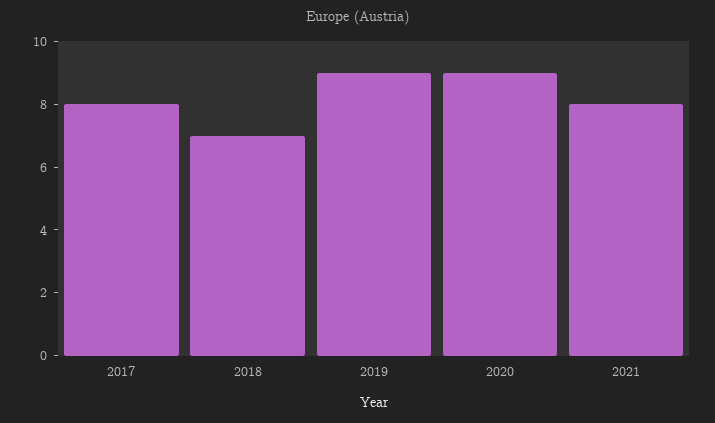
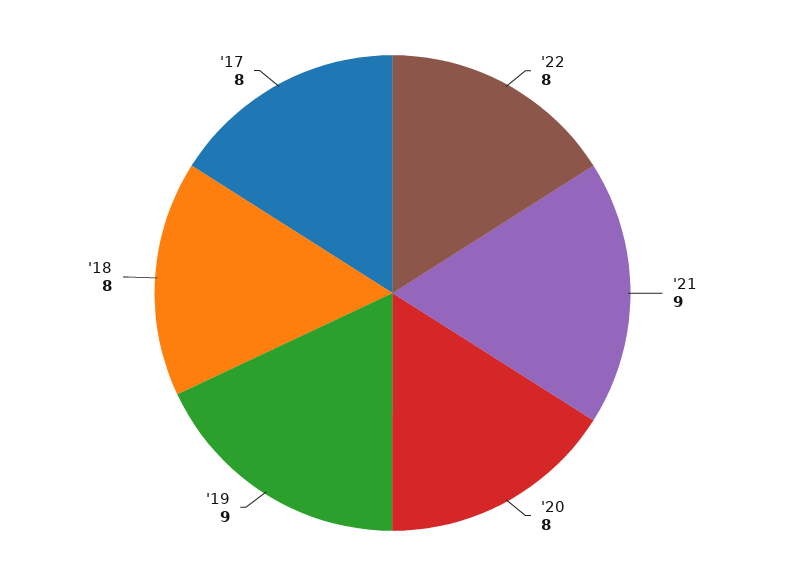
2018: 7 -> 8
2020: 9 -> 8
2021: 8 -> 9
'22: none -> 8

